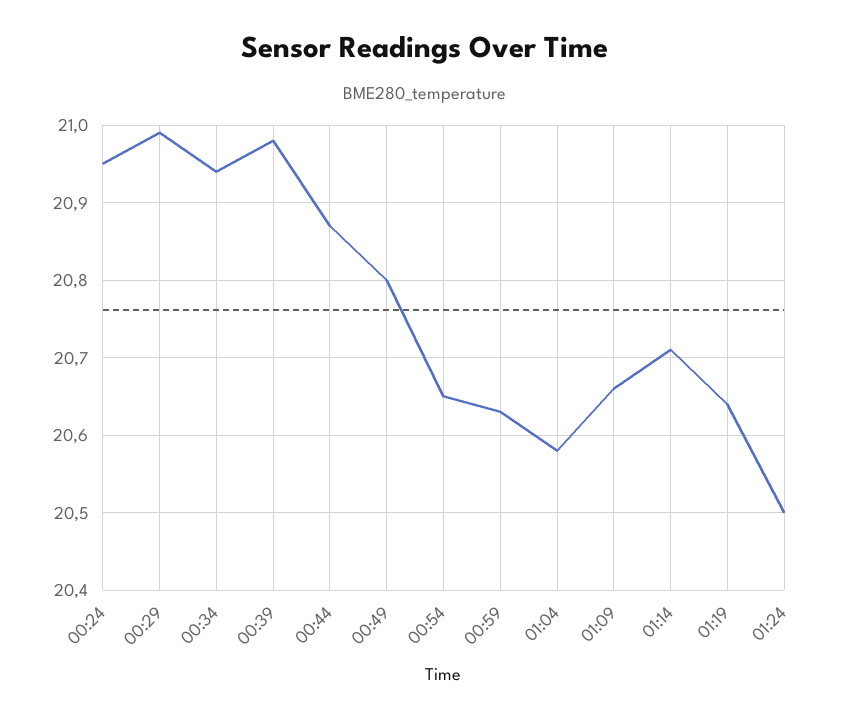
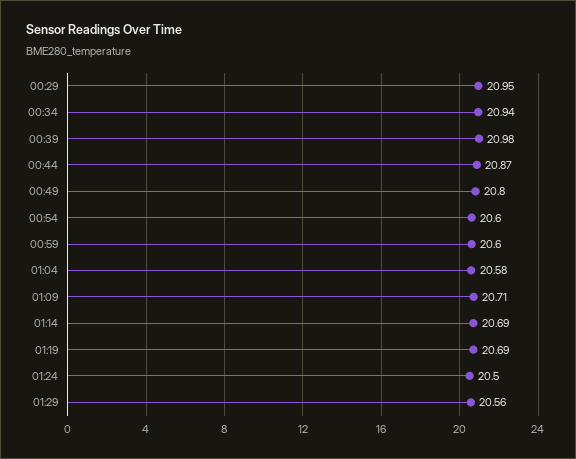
00:24: 20.95 -> none
00:29: 20.99 -> 20.95
00:54: 20.65 -> 20.6
00:59: 20.63 -> 20.6
01:09: 20.66 -> 20.71
01:14: 20.71 -> 20.69
01:19: 20.64 -> 20.69
01:29: none -> 20.56

